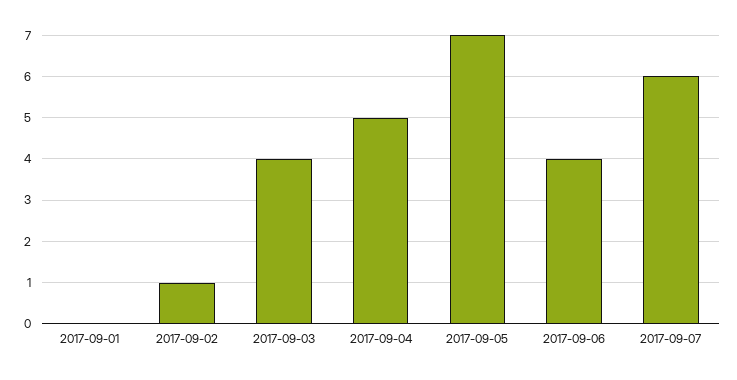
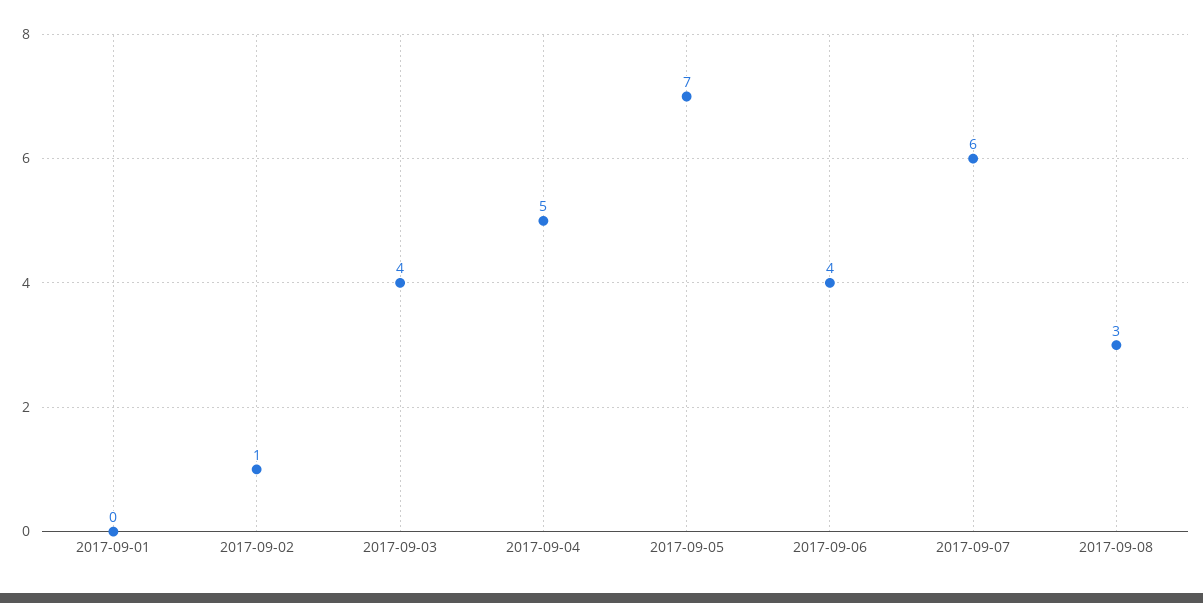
2017-09-08: none -> 3

